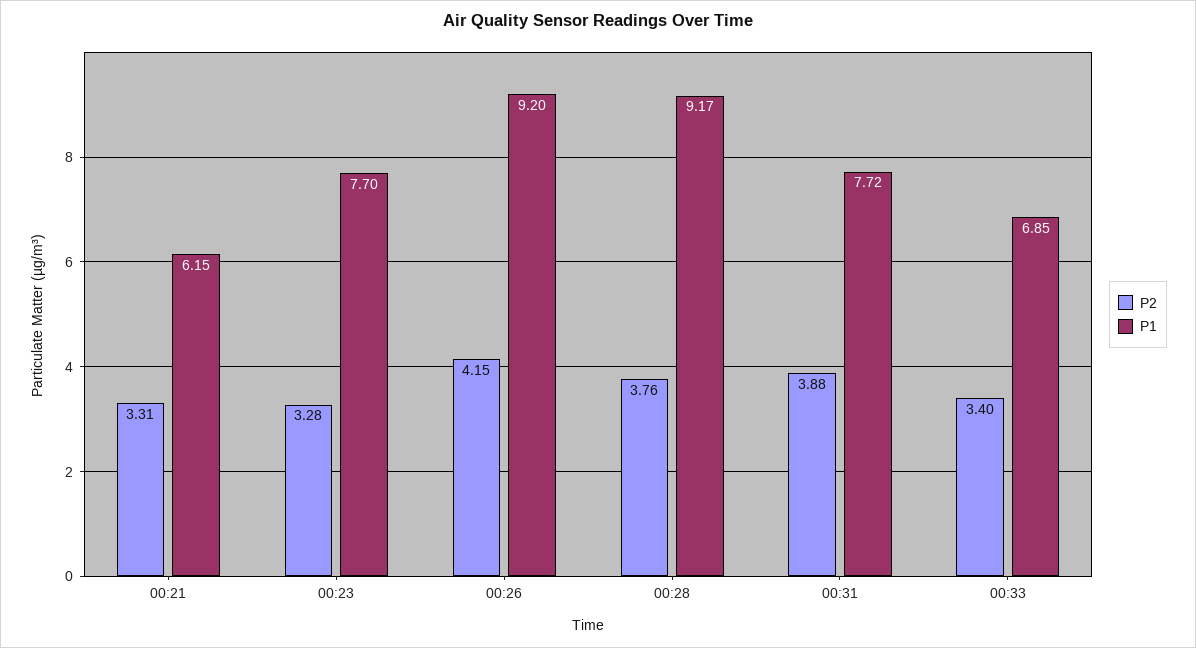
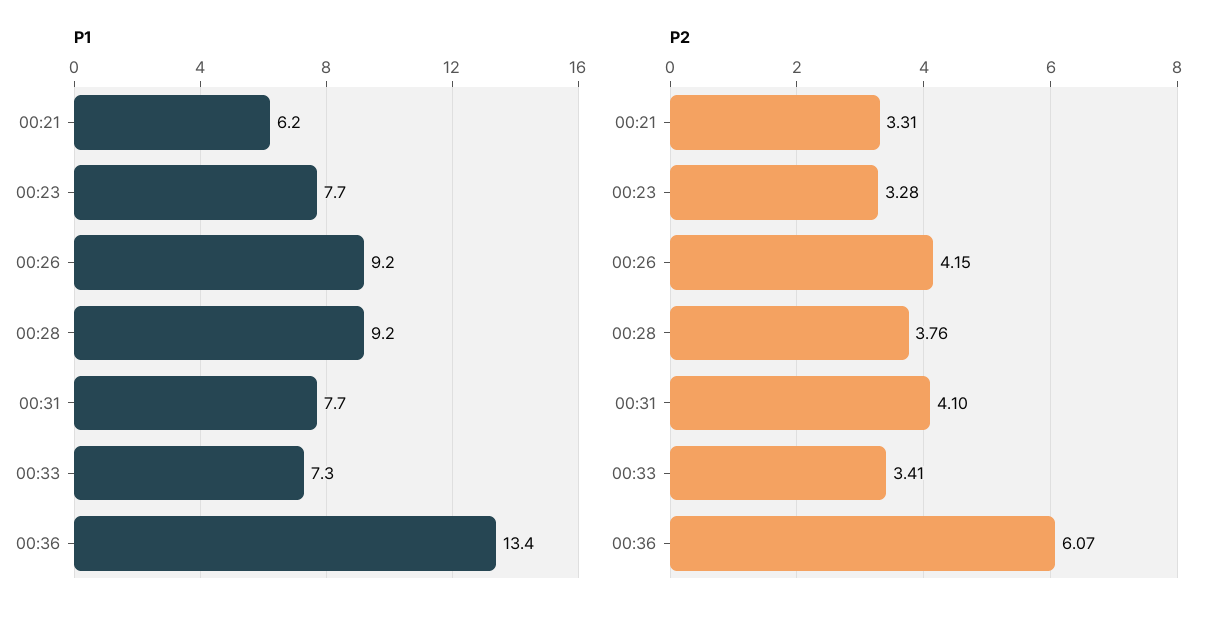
P2, 00:31: 3.88 -> 4.1
P2, 00:33: 3.4 -> 3.41
P1, 00:33: 6.85 -> 7.3
P1, 00:36: none -> 13.4
P2, 00:36: none -> 6.07

